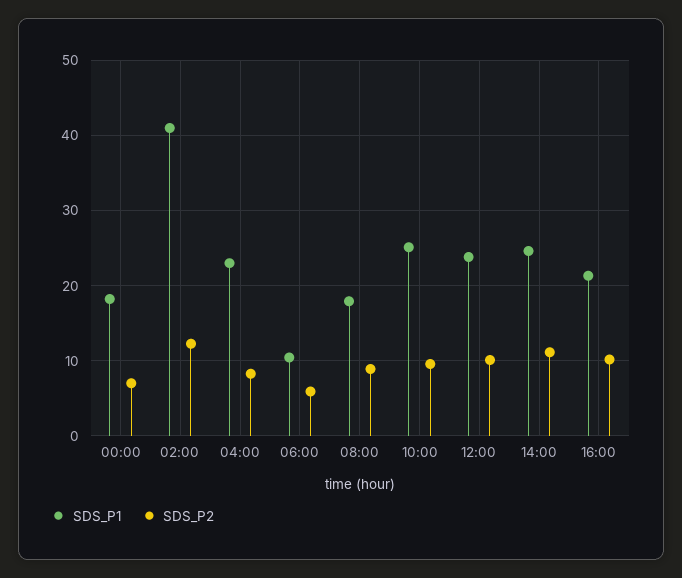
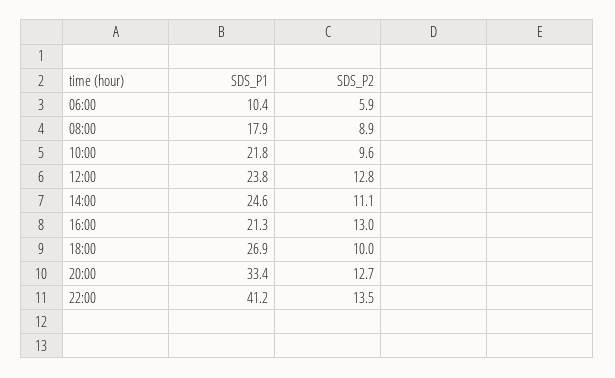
SDS_P1, 00:00: 18 -> none
SDS_P2, 00:00: 7 -> none
SDS_P1, 02:00: 41 -> none
SDS_P2, 02:00: 12 -> none
SDS_P1, 04:00: 23 -> none
SDS_P2, 04:00: 8 -> none
SDS_P1, 10:00: 25 -> 21.8
SDS_P2, 12:00: 10 -> 12.8
SDS_P2, 16:00: 10 -> 13
SDS_P1, 18:00: none -> 26.9
SDS_P2, 18:00: none -> 10
SDS_P1, 20:00: none -> 33.4
SDS_P2, 20:00: none -> 12.7
SDS_P1, 22:00: none -> 41.2
SDS_P2, 22:00: none -> 13.5

